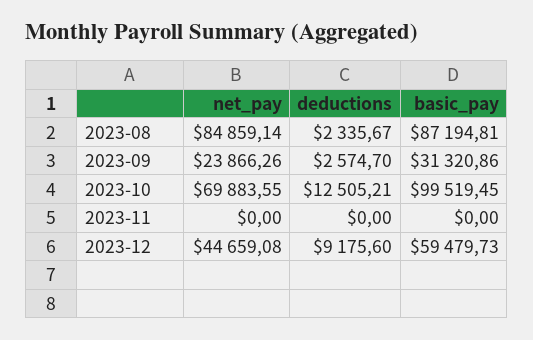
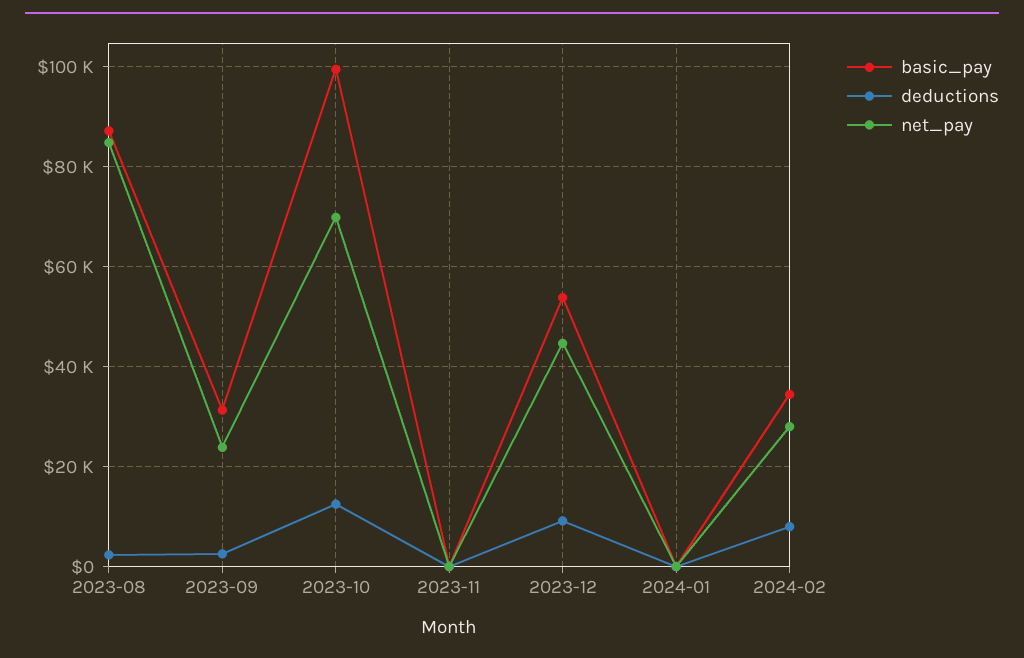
basic_pay, 2023-12: 59479.73 -> 54000
basic_pay, 2024-01: none -> 0
deductions, 2024-01: none -> 0
net_pay, 2024-01: none -> 0
basic_pay, 2024-02: none -> 34000
deductions, 2024-02: none -> 8000
net_pay, 2024-02: none -> 28000

